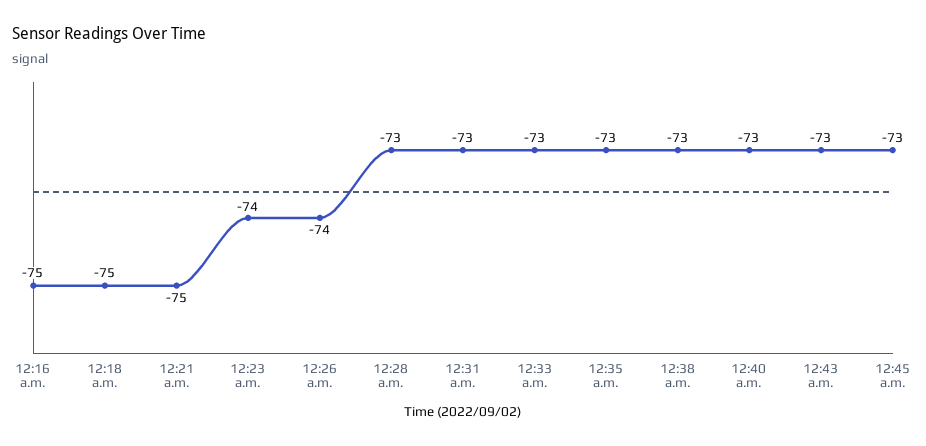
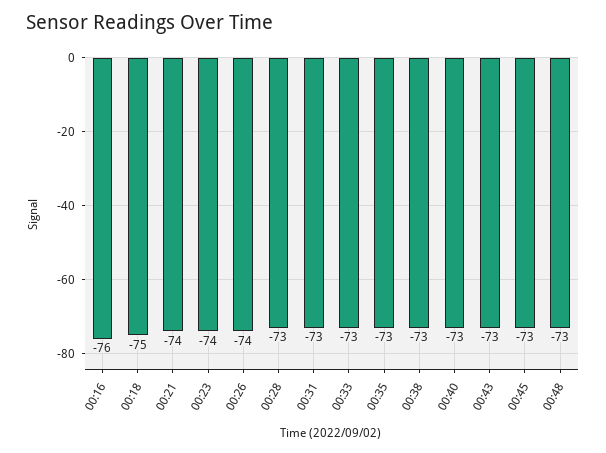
12:16 a.m.: -75 -> -76
12:21 a.m.: -75 -> -74
00:48: none -> -73

